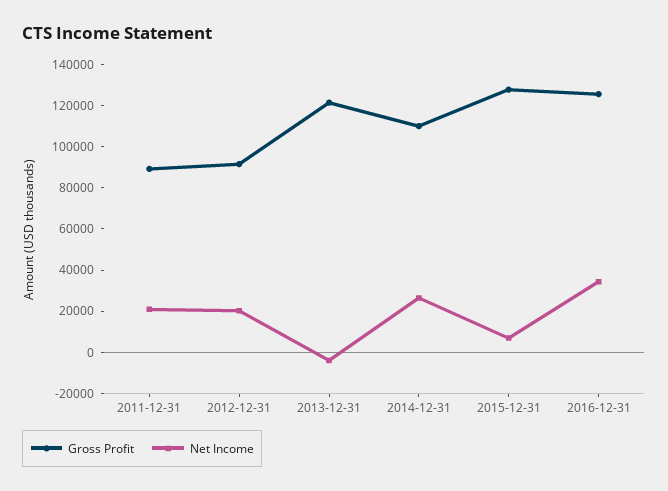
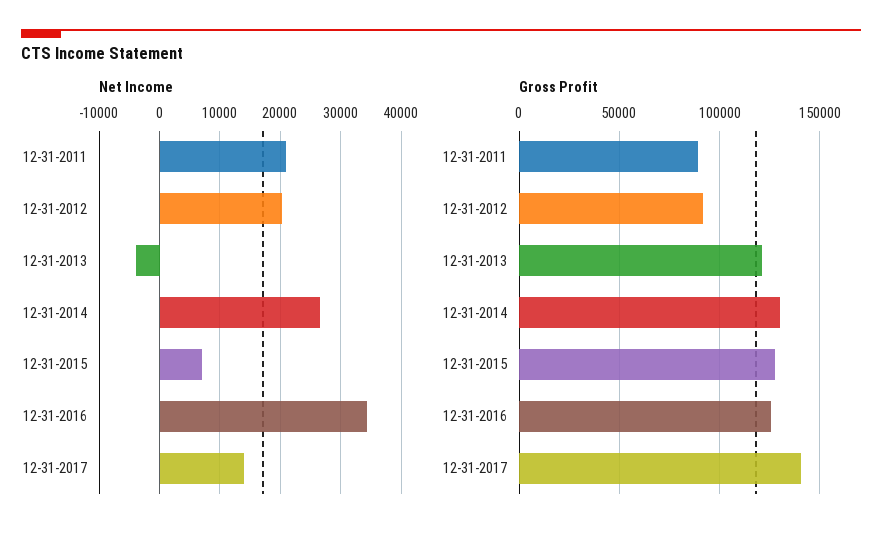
Gross Profit, 2014-12-31: 110000 -> 130000
Net Income, 12-31-2017: none -> 14000
Gross Profit, 12-31-2017: none -> 140000

